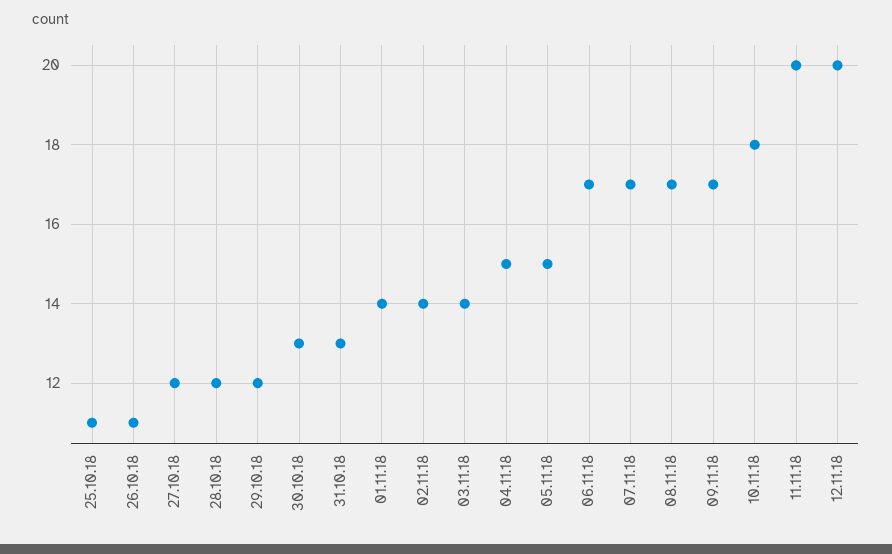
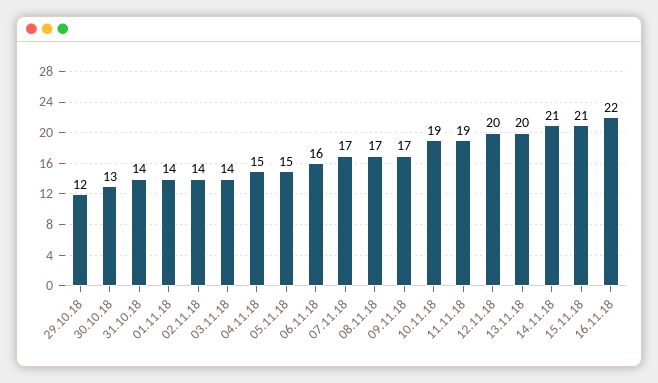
25.10.18: 11 -> none
26.10.18: 11 -> none
27.10.18: 12 -> none
28.10.18: 12 -> none
31.10.18: 13 -> 14
06.11.18: 17 -> 16
10.11.18: 18 -> 19
11.11.18: 20 -> 19
13.11.18: none -> 20
14.11.18: none -> 21
15.11.18: none -> 21
16.11.18: none -> 22

